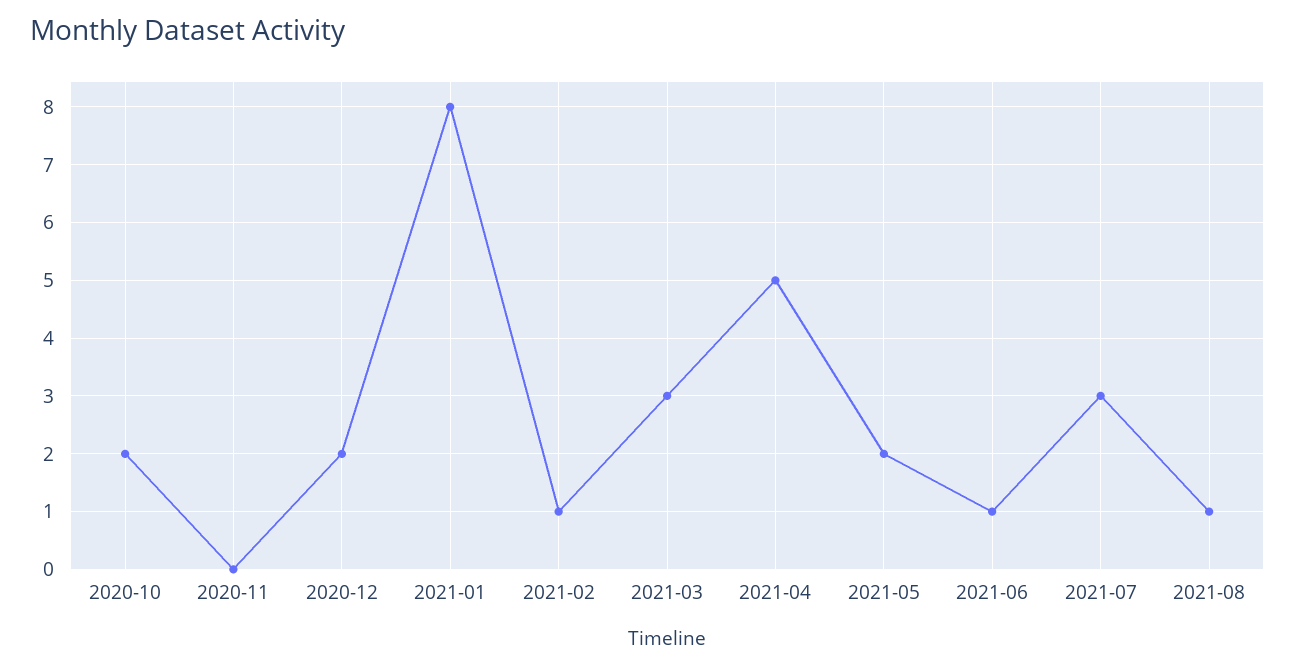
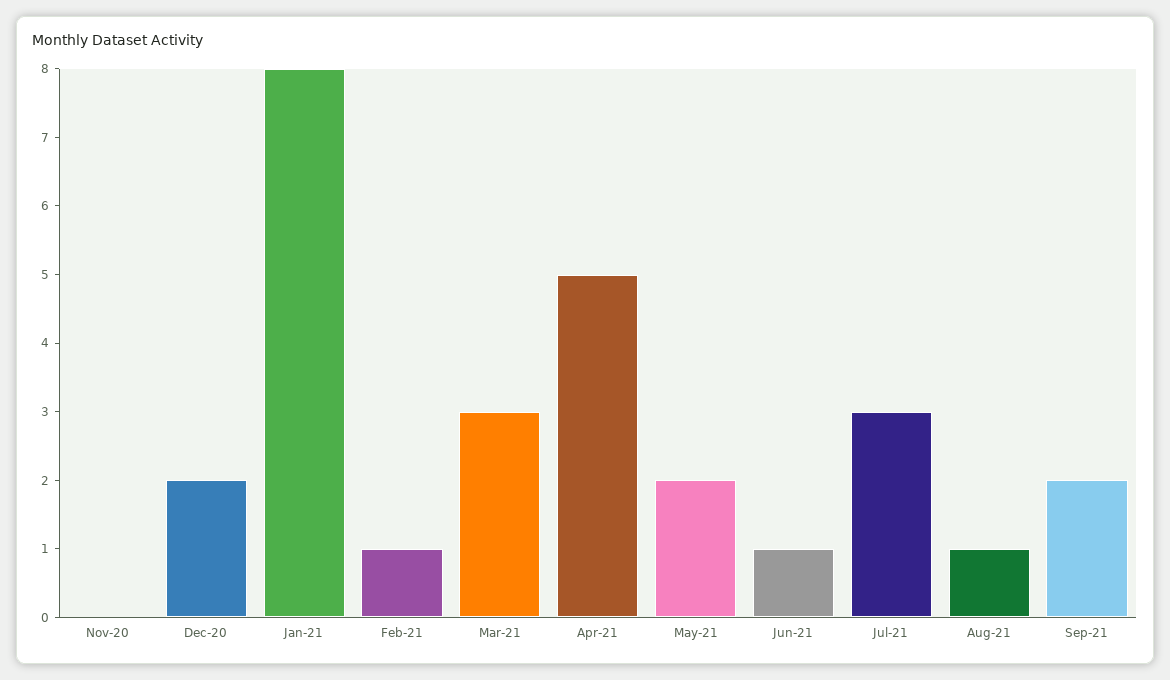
2020-10: 2 -> none
Sep-21: none -> 2

